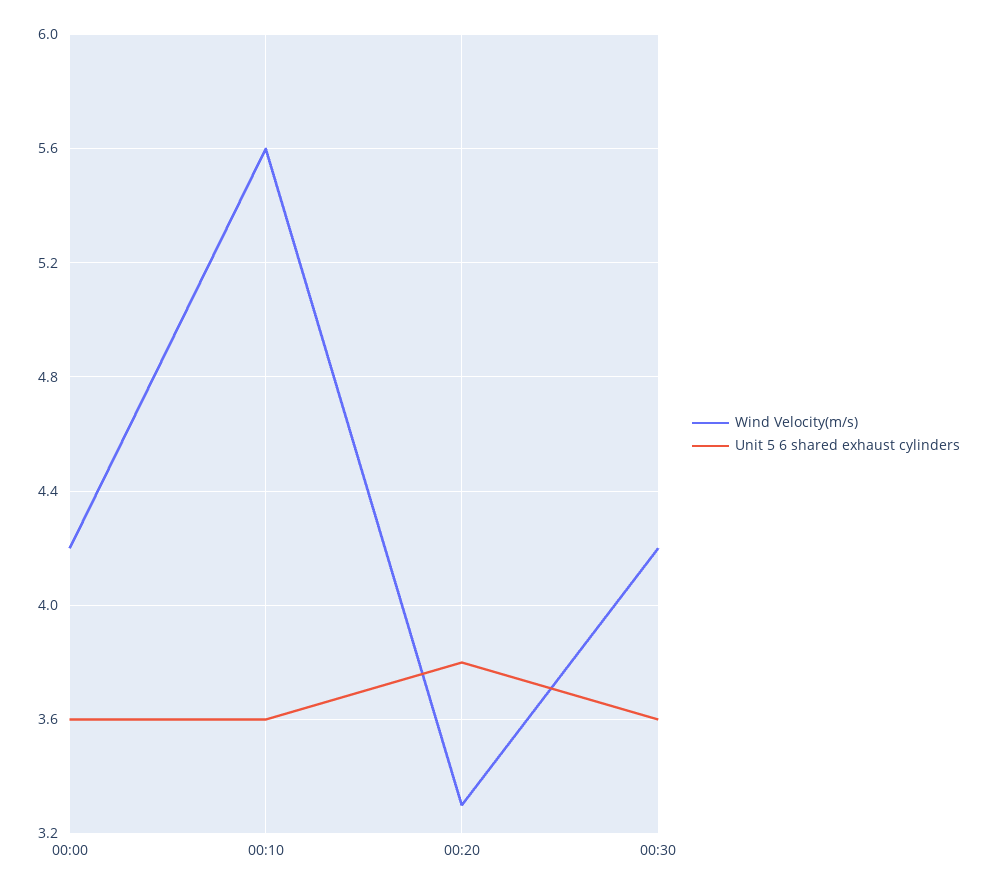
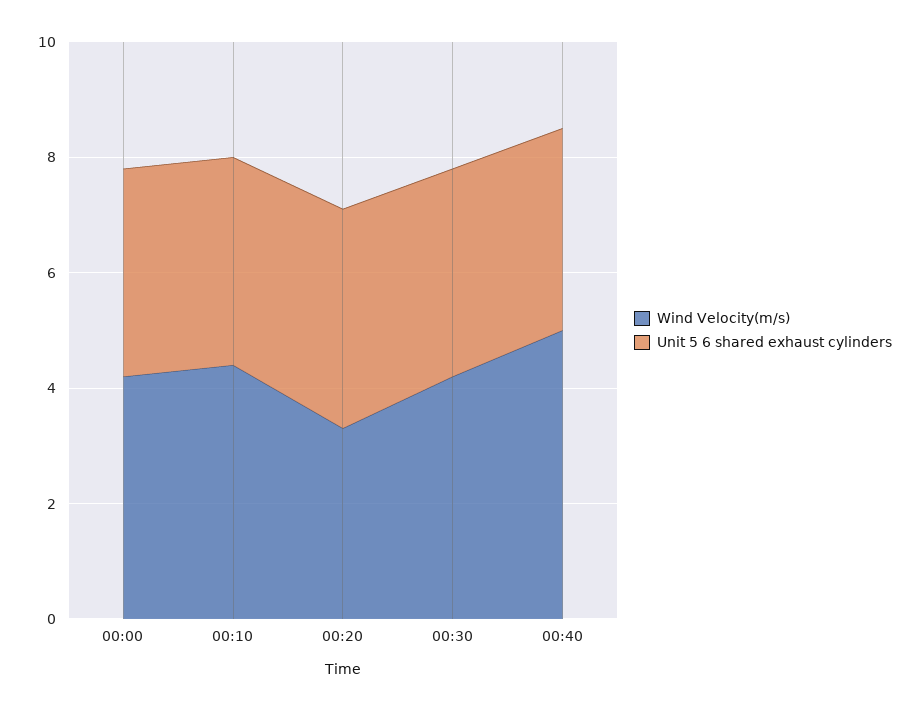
Wind Velocity(m/s), 00:10: 5.6 -> 4.5
Wind Velocity(m/s), 00:40: none -> 5
Unit 5 6 shared exhaust cylinders, 00:40: none -> 3.5

